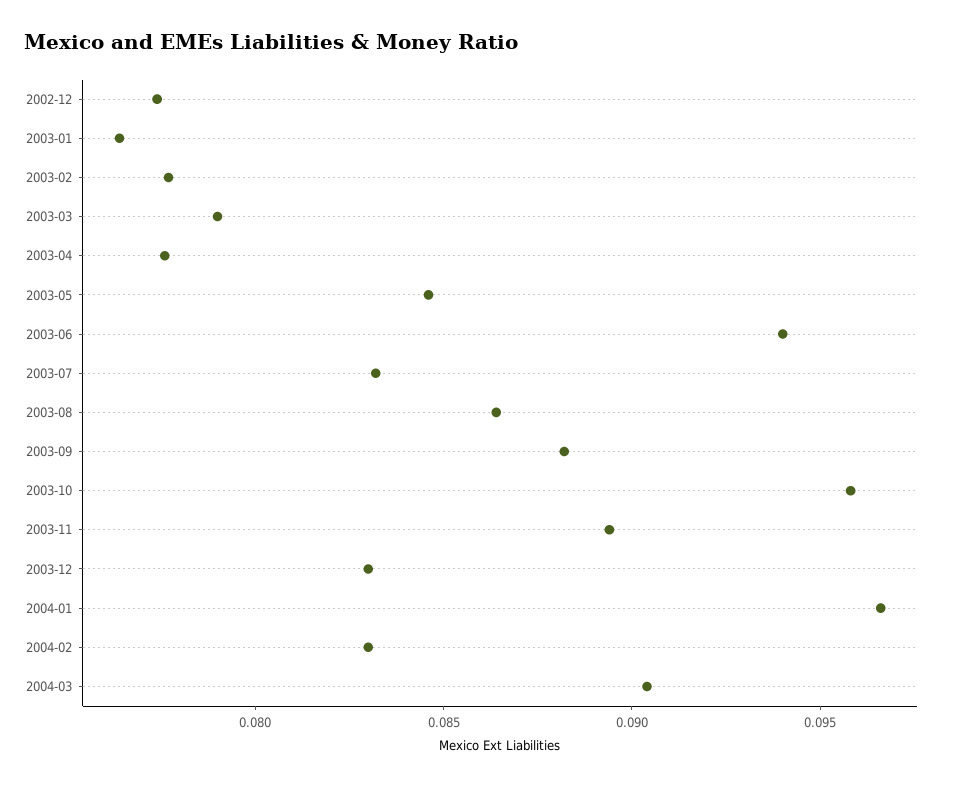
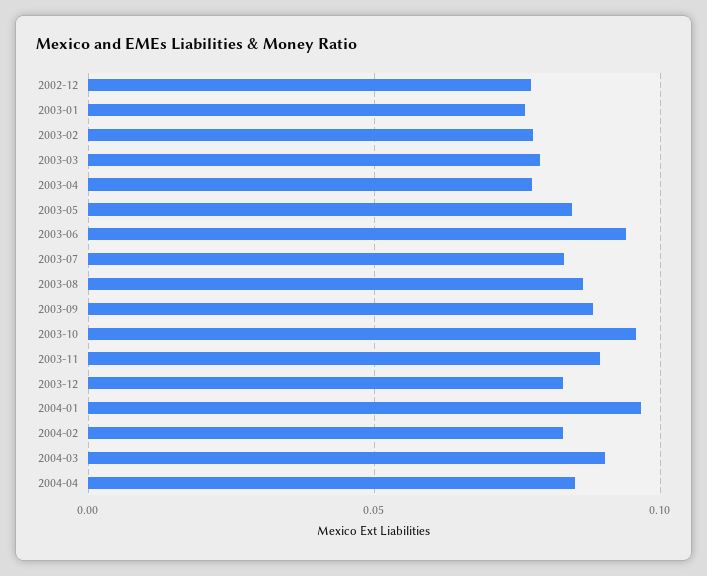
2004-04: none -> 0.085

